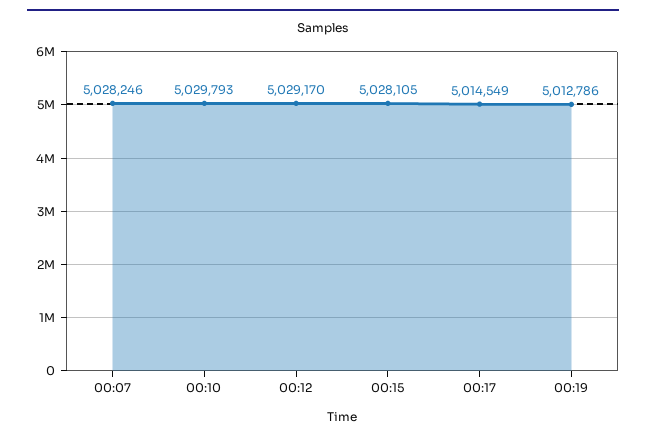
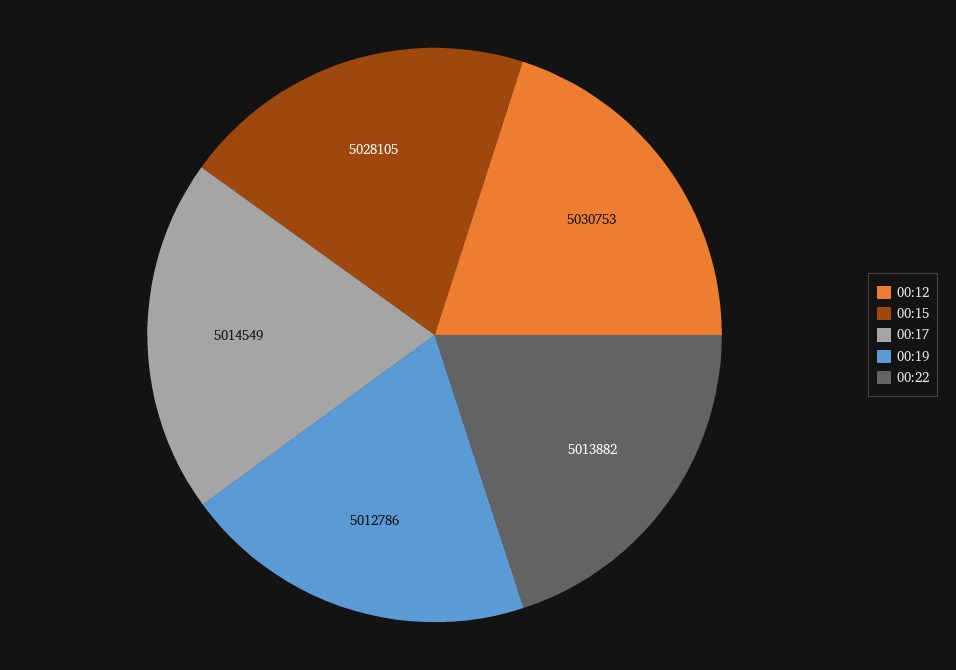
00:07: 5028246 -> none
00:10: 5029793 -> none
00:12: 5029170 -> 5030753
00:22: none -> 5013882

